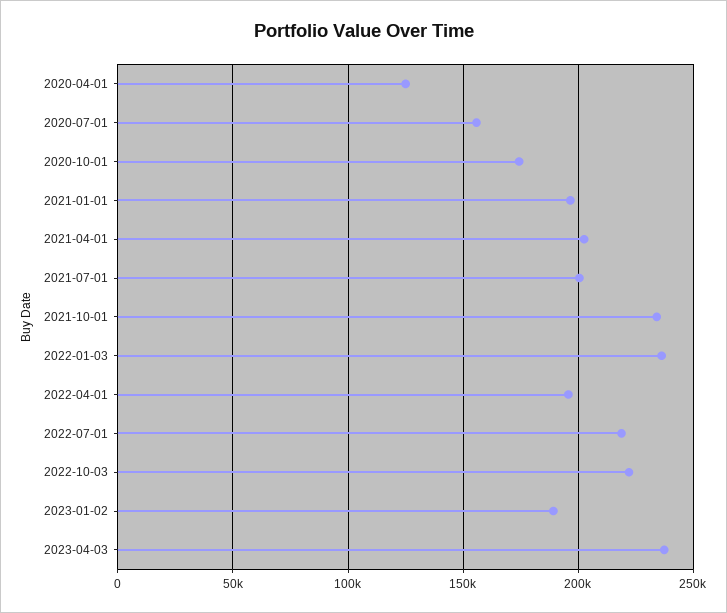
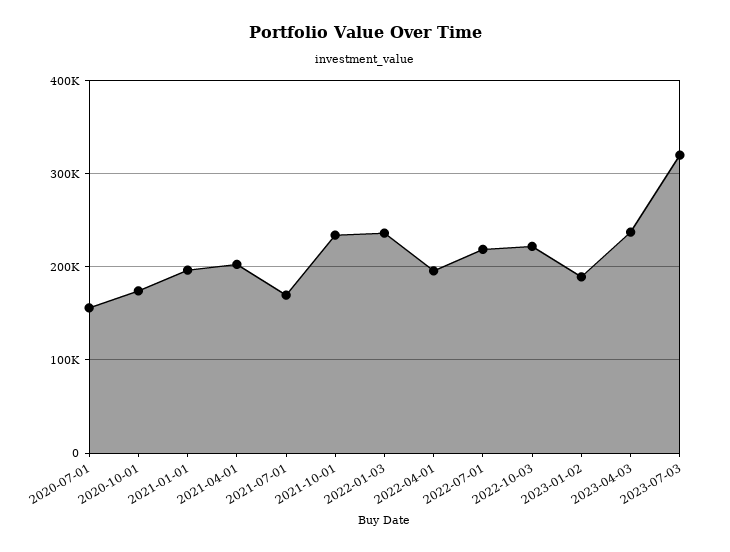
2020-04-01: 125000 -> none
2021-07-01: 200000 -> 170000
2023-07-03: none -> 320000

